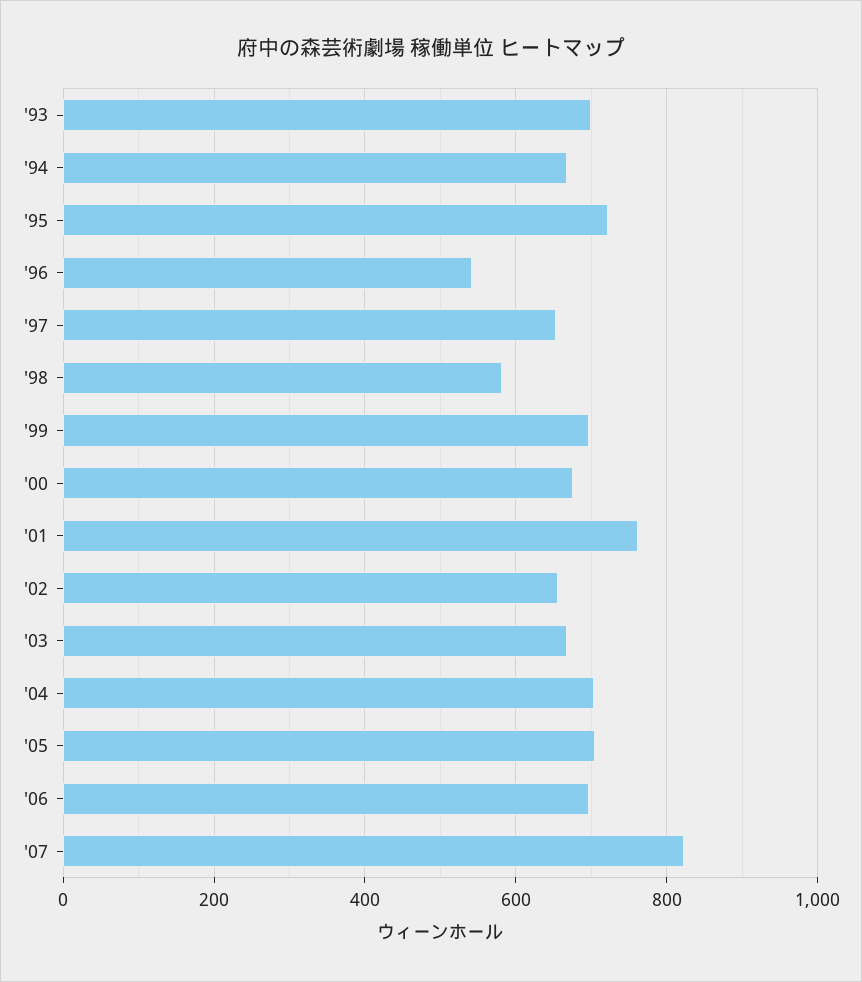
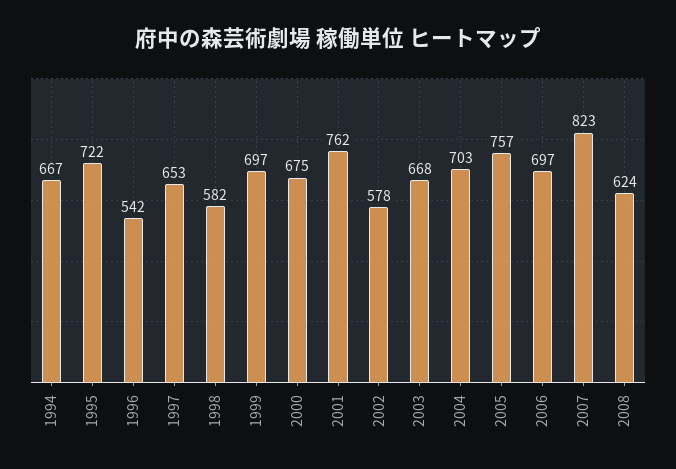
'93: 700 -> none
'02: 660 -> 578
'05: 700 -> 757
2008: none -> 624

